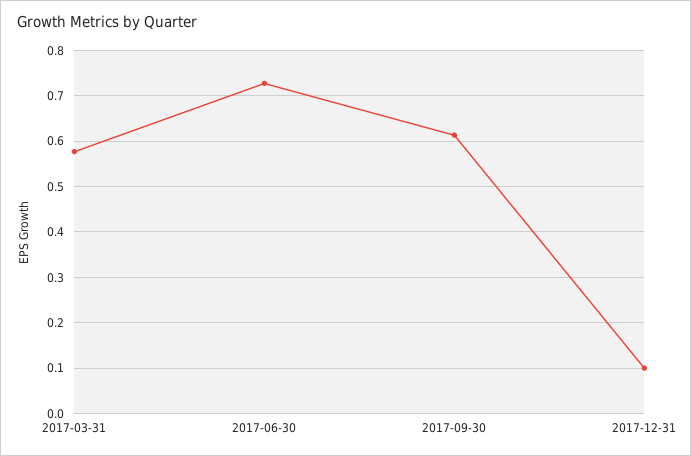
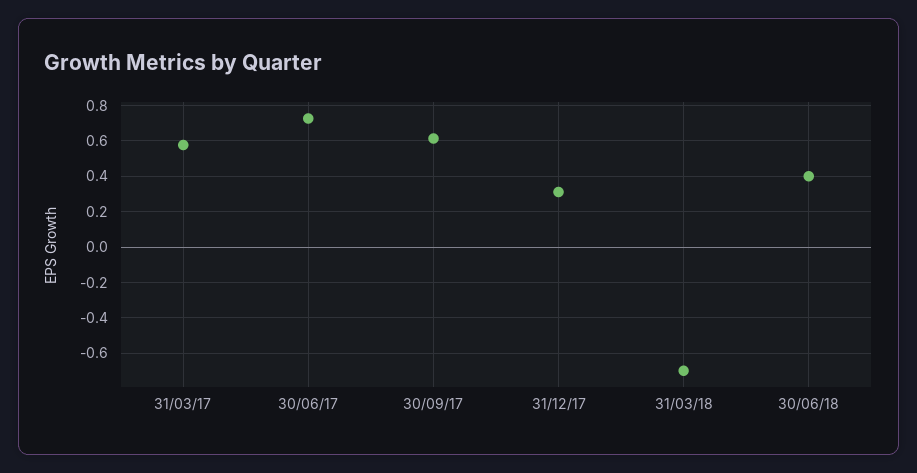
2017-12-31: 0.1 -> 0.3
31/03/18: none -> -0.7
30/06/18: none -> 0.4

